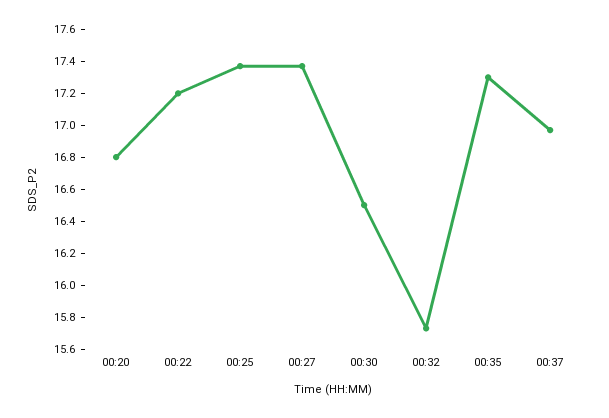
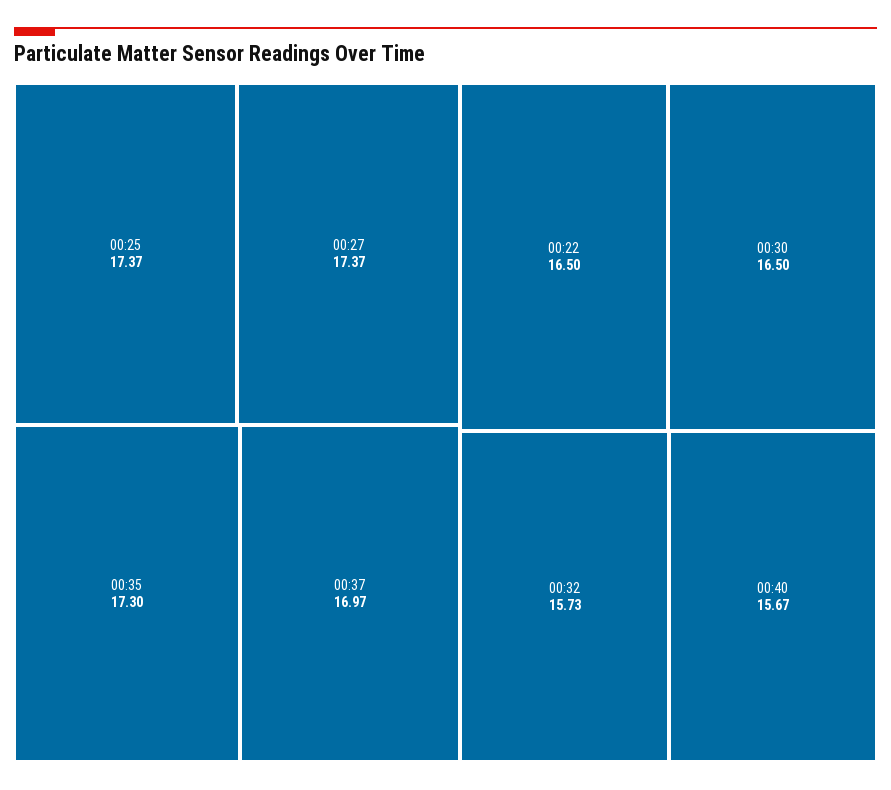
00:20: 16.8 -> none
00:22: 17.2 -> 16.5
00:40: none -> 15.67

